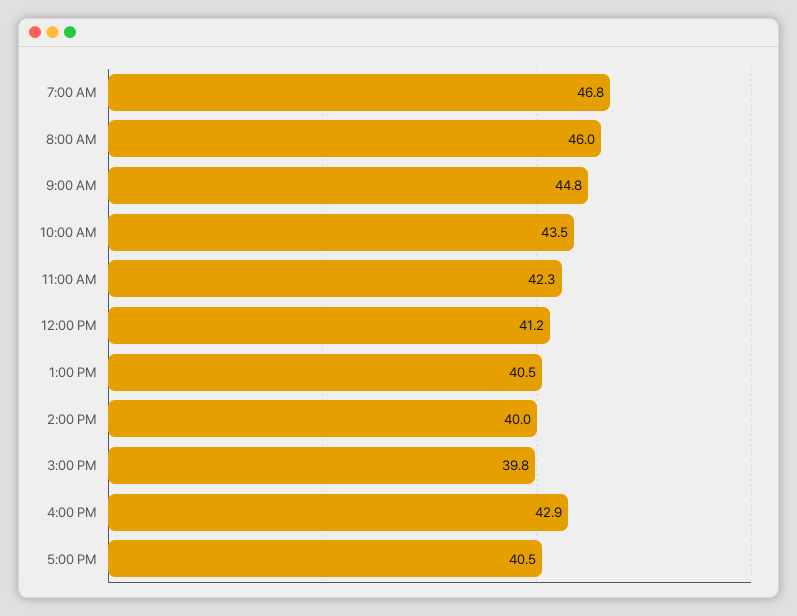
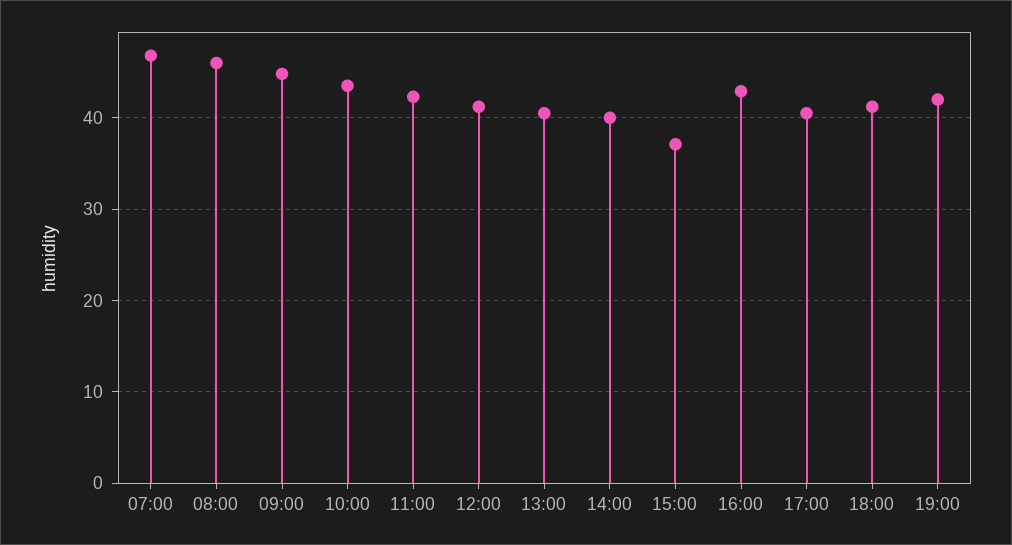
3:00 PM: 39.8 -> 37
18:00: none -> 41
19:00: none -> 42

